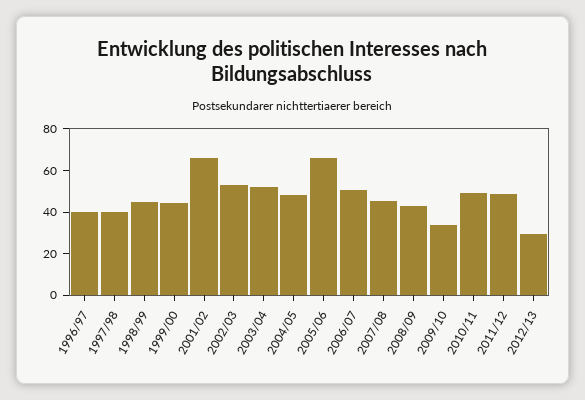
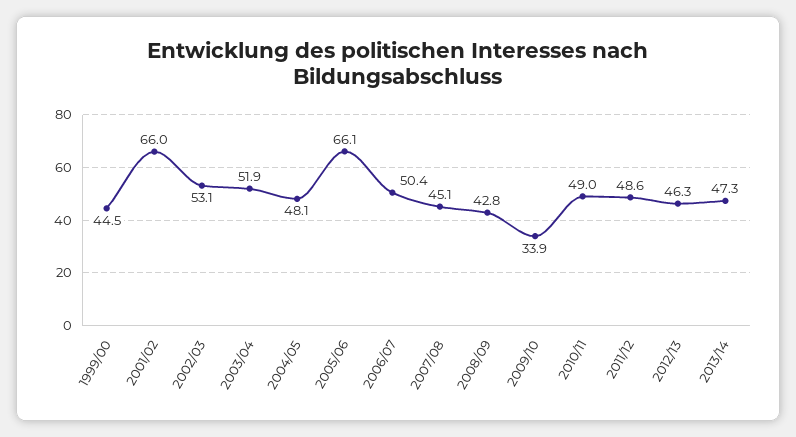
1996/97: 40 -> none
1997/98: 40 -> none
1998/99: 45 -> none
2012/13: 30 -> 46.3
2013/14: none -> 47.3

